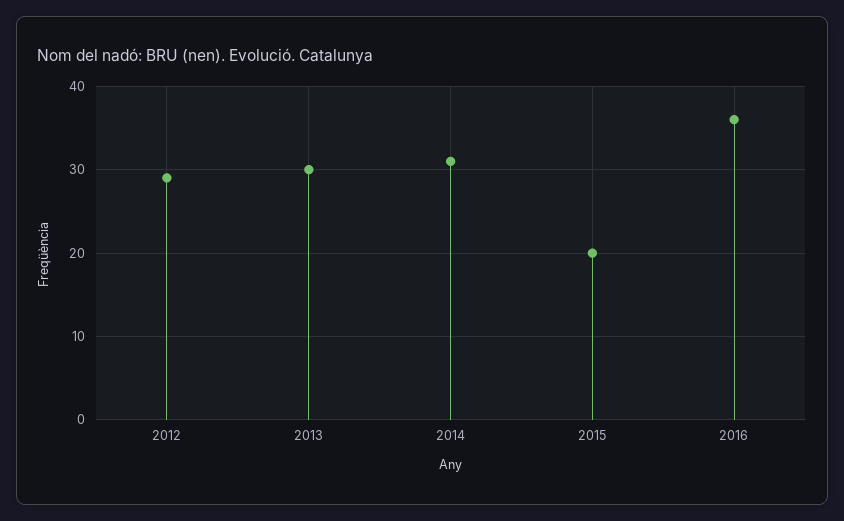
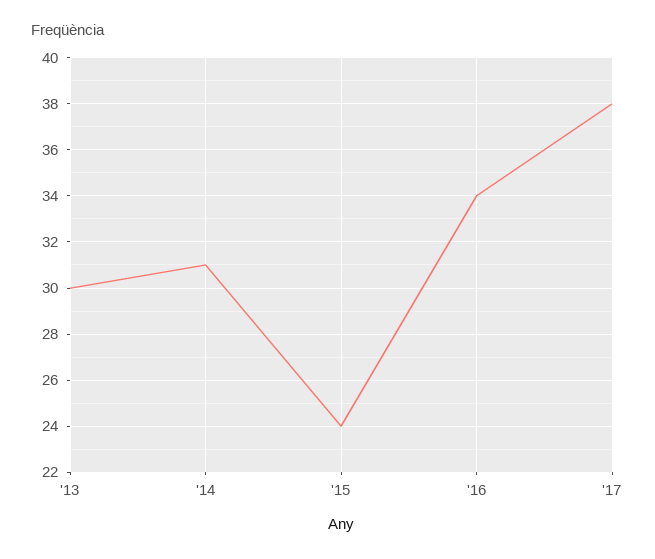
2012: 29 -> none
2015: 20 -> 24
2016: 36 -> 34
'17: none -> 38

